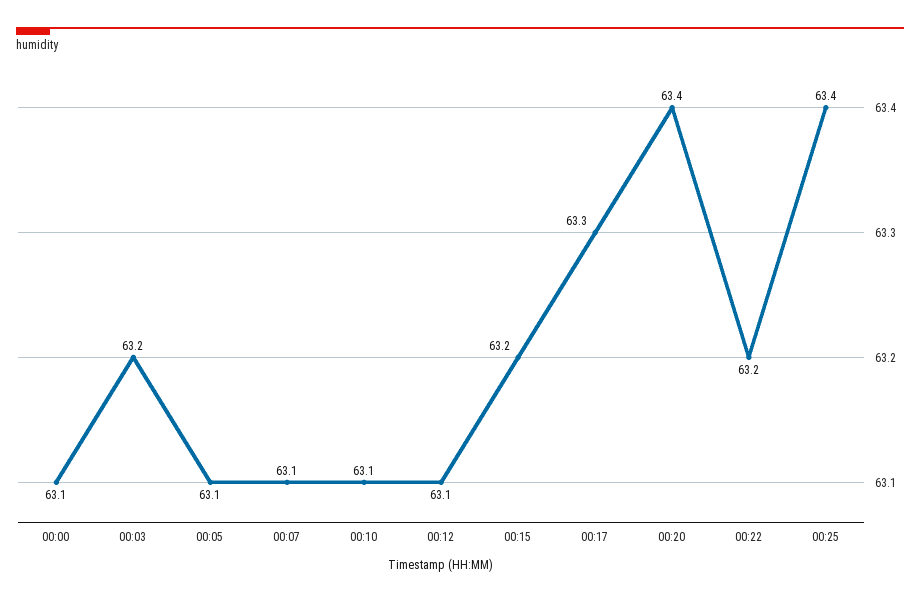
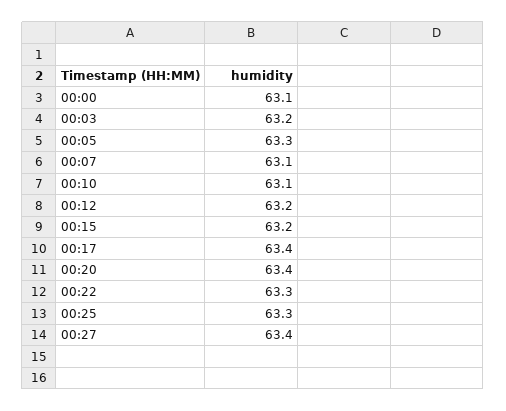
00:05: 63.1 -> 63.3
00:12: 63.1 -> 63.2
00:17: 63.3 -> 63.4
00:22: 63.2 -> 63.3
00:25: 63.4 -> 63.3
00:27: none -> 63.4

